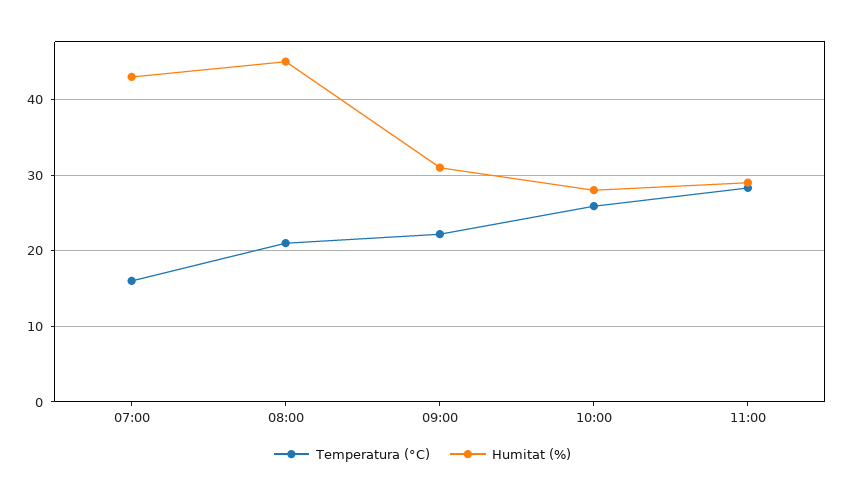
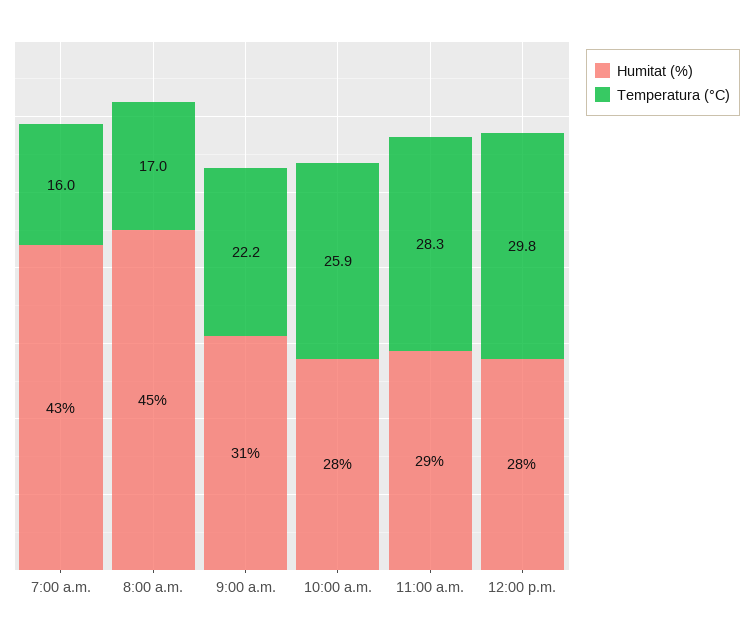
Temperatura (°C), 08:00: 21 -> 17
Humitat (%), 12:00 p.m.: none -> 28
Temperatura (°C), 12:00 p.m.: none -> 29.8

